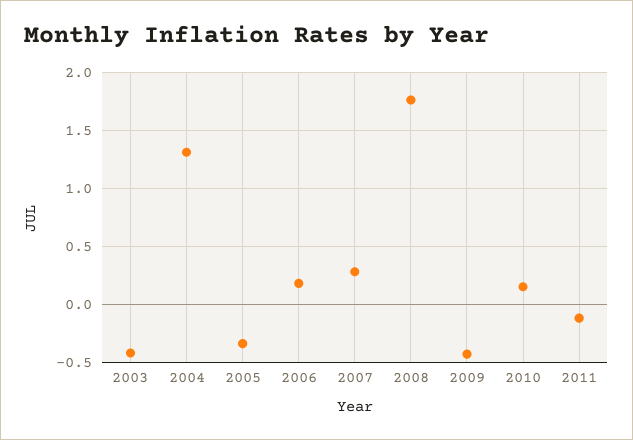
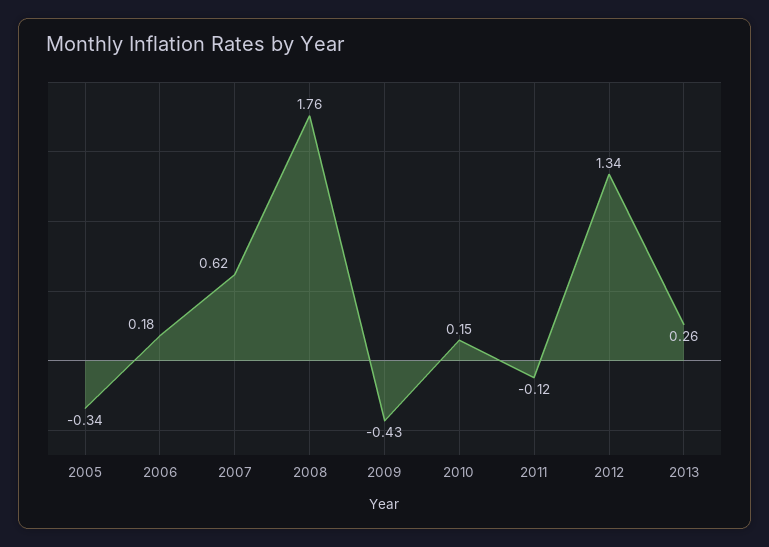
2003: -0.4 -> none
2004: 1.3 -> none
2007: 0.3 -> 0.62
2012: none -> 1.34
2013: none -> 0.26

